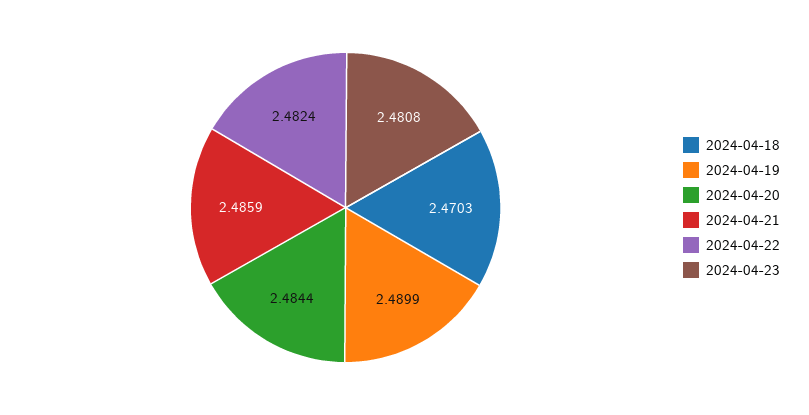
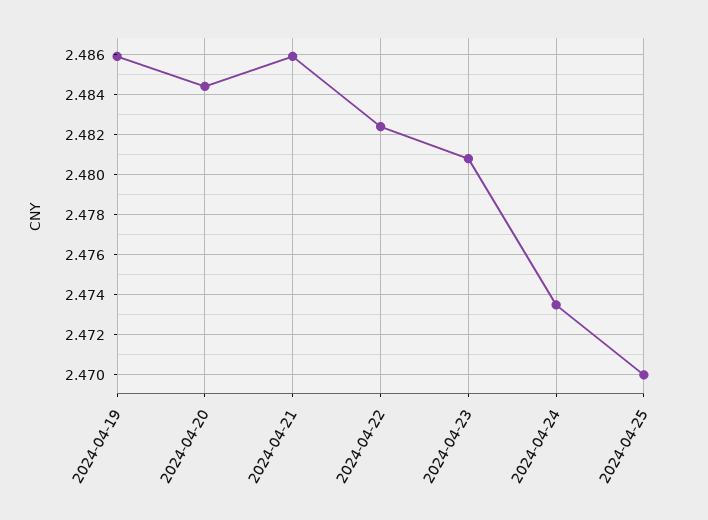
2024-04-18: 2.4703 -> none
2024-04-19: 2.4899 -> 2.486
2024-04-24: none -> 2.4735
2024-04-25: none -> 2.47

